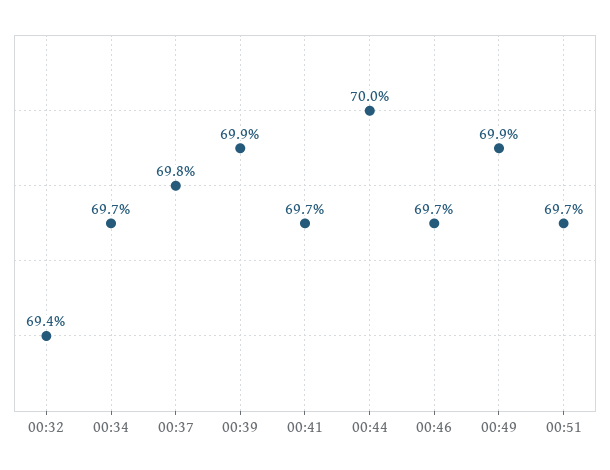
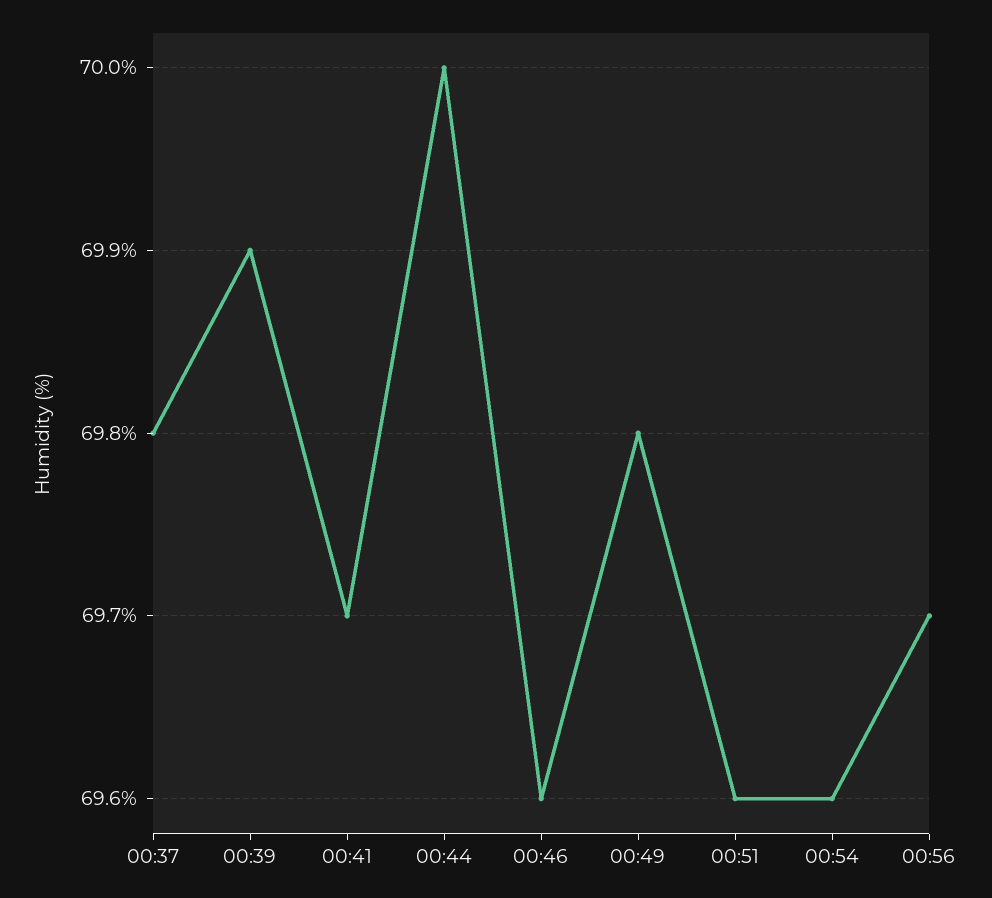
00:32: 69.4 -> none
00:34: 69.7 -> none
00:46: 69.7 -> 69.6
00:49: 69.9 -> 69.8
00:51: 69.7 -> 69.6
00:54: none -> 69.6
00:56: none -> 69.7

